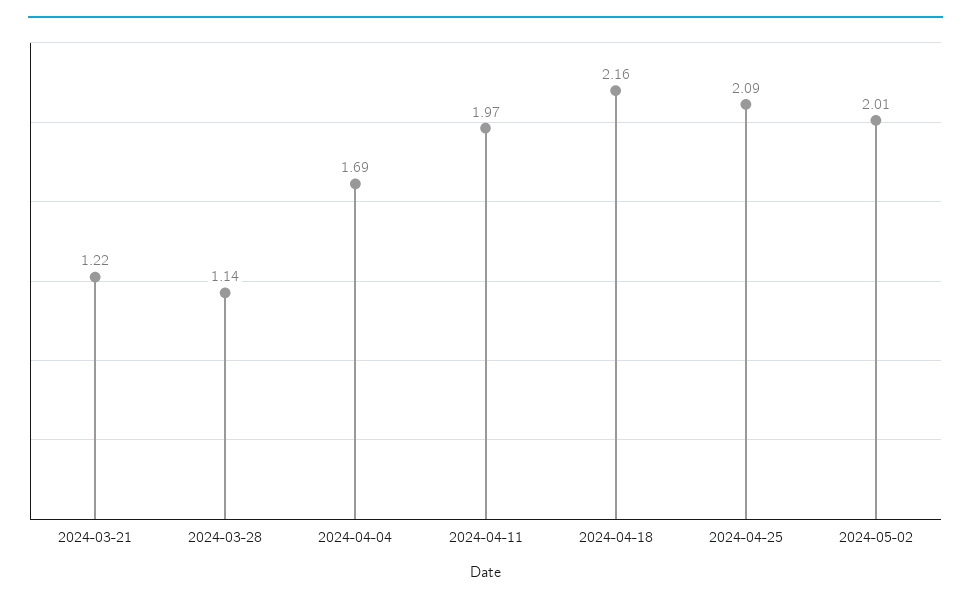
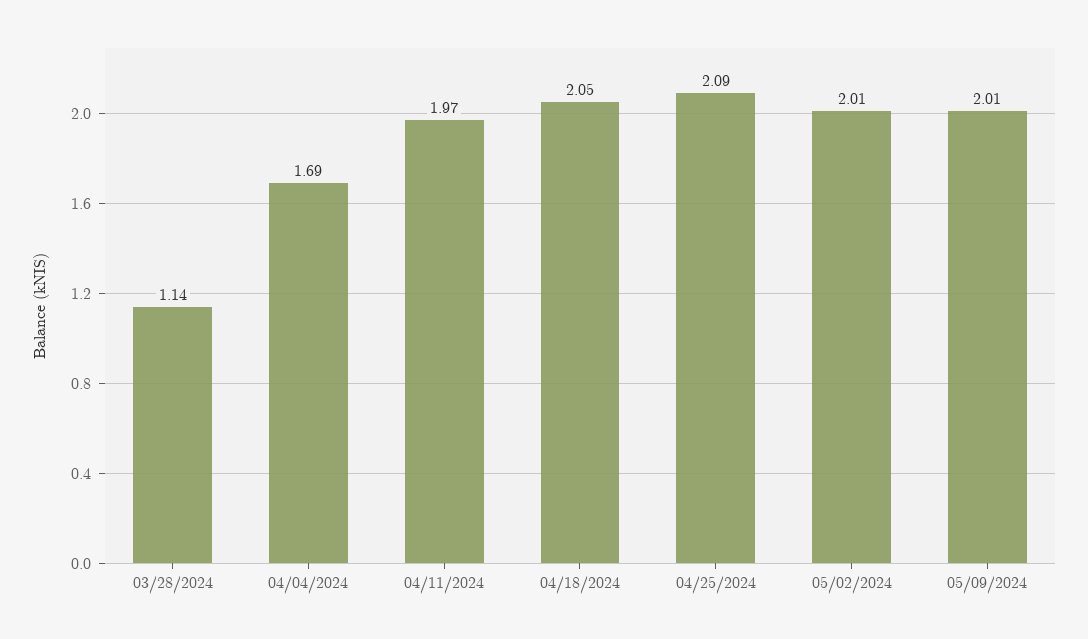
2024-03-21: 1.22 -> none
2024-04-18: 2.16 -> 2.05
05/09/2024: none -> 2.01

